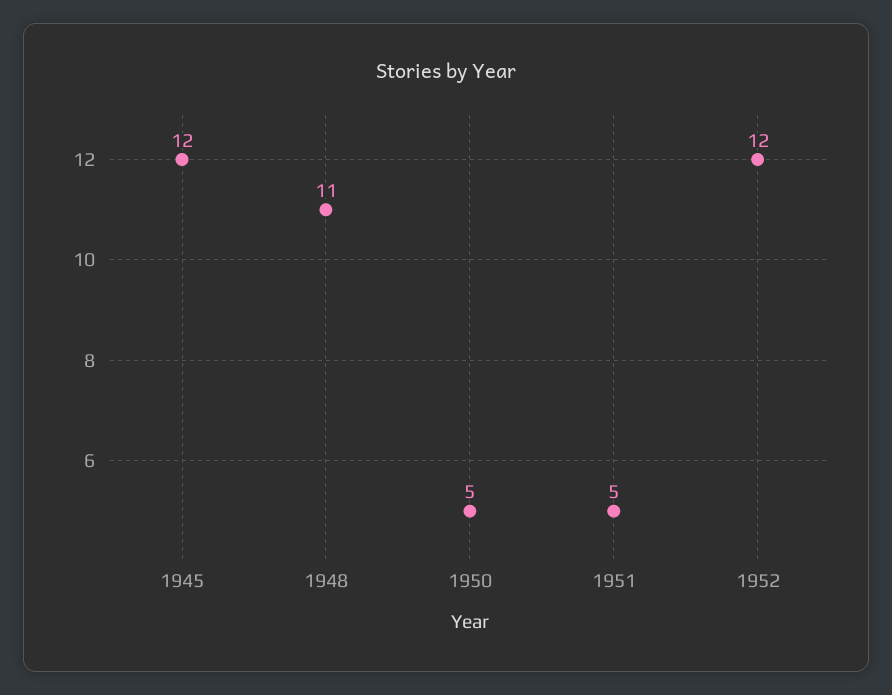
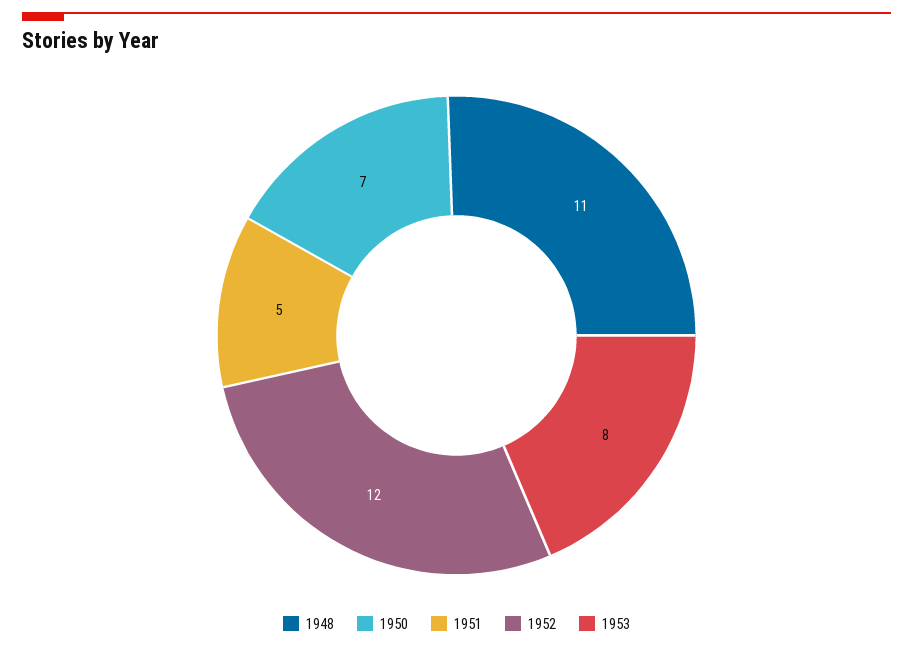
1945: 12 -> none
1950: 5 -> 7
1953: none -> 8

